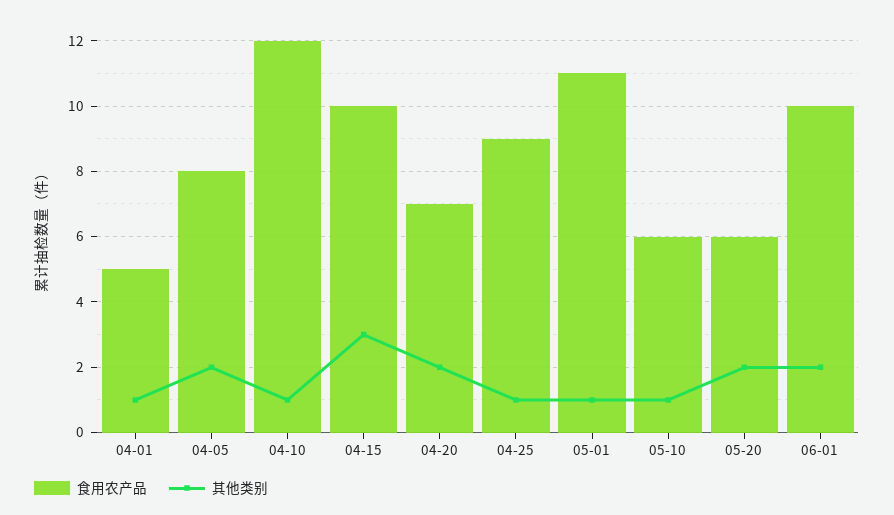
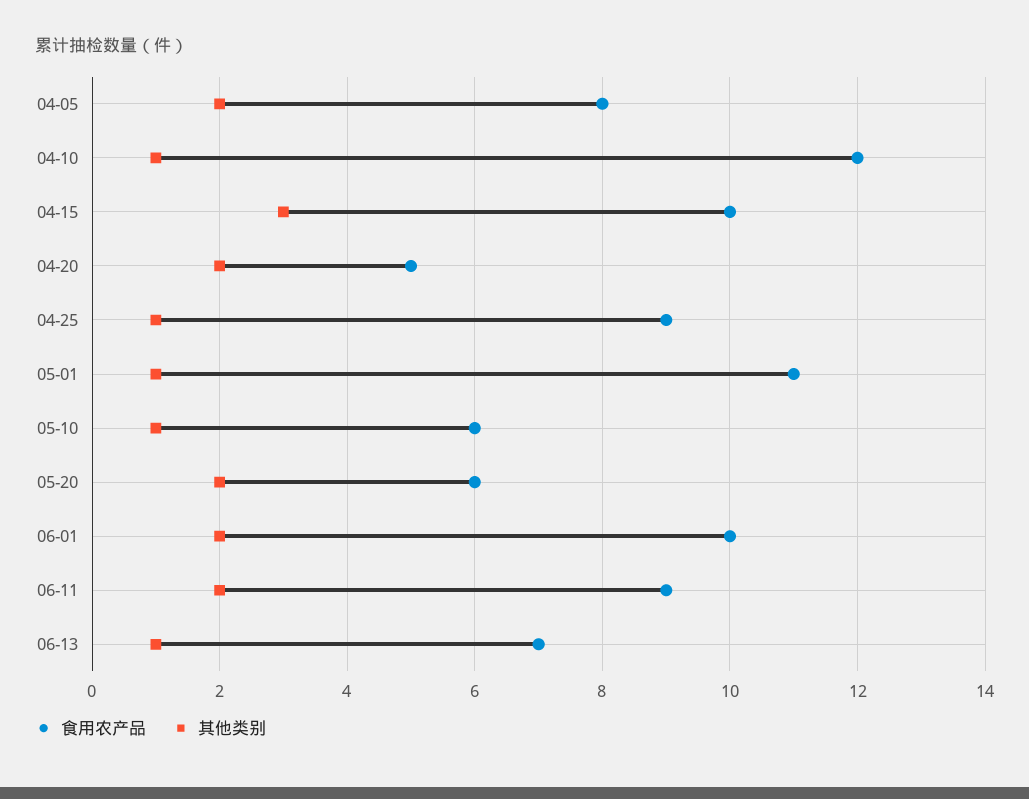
食用农产品, 04-01: 5 -> none
其他类别, 04-01: 1 -> none
食用农产品, 04-20: 7 -> 5
食用农产品, 06-11: none -> 9
其他类别, 06-11: none -> 2
食用农产品, 06-13: none -> 7
其他类别, 06-13: none -> 1

